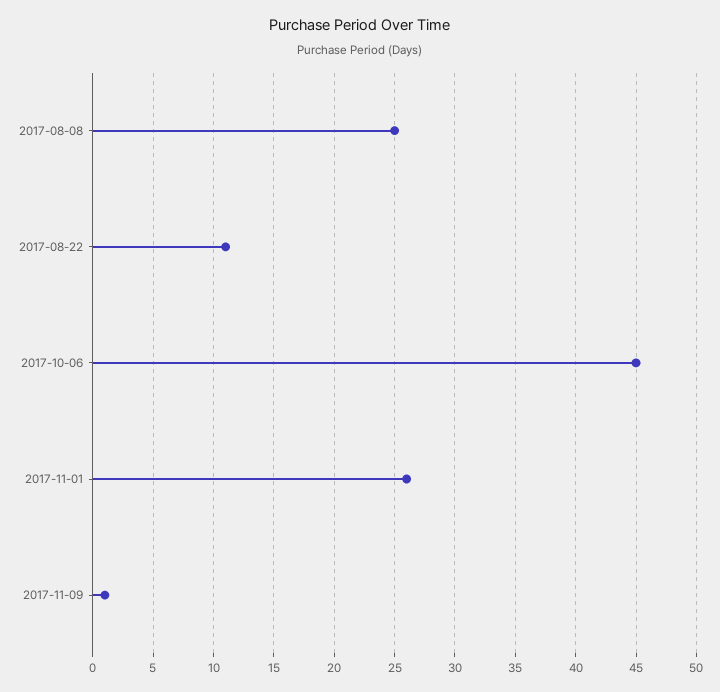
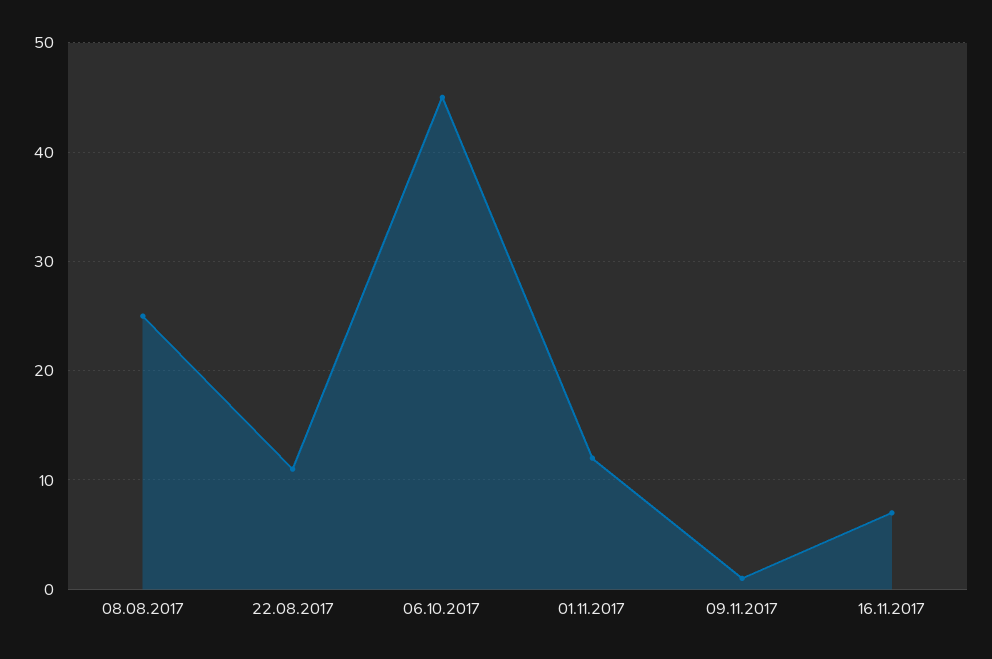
2017-11-01: 26 -> 12
16.11.2017: none -> 7

